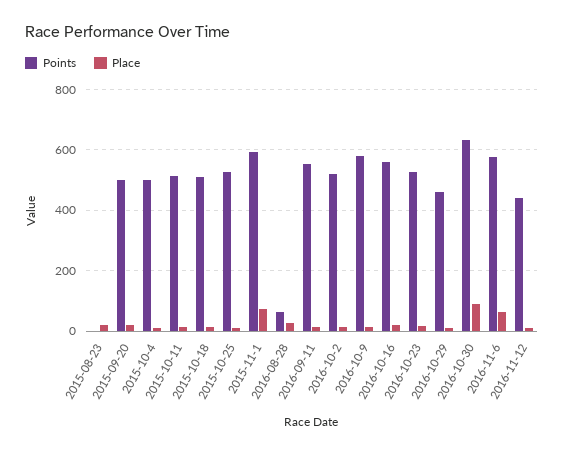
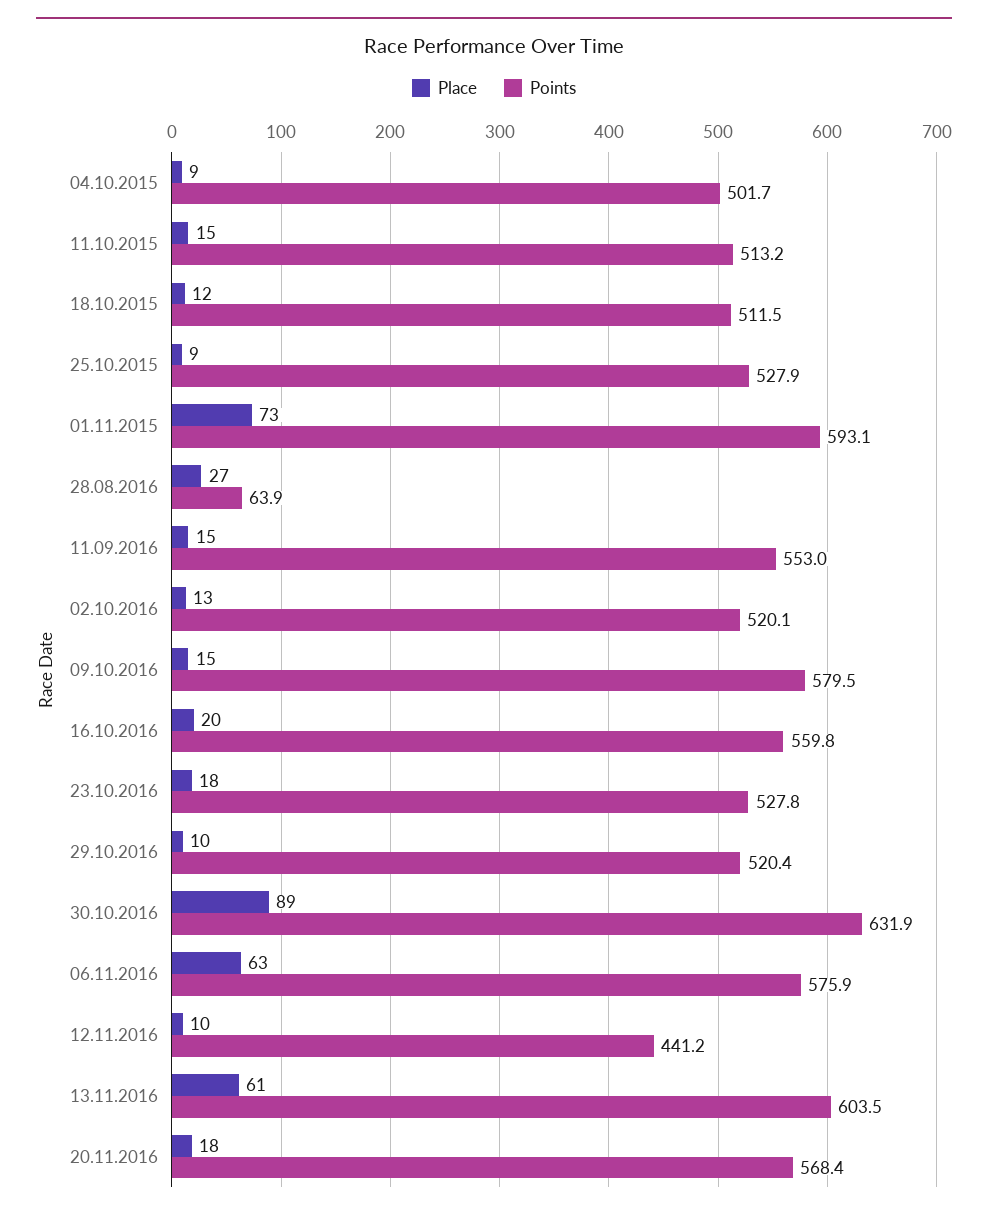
Points, 2015-08-23: 0 -> none
Place, 2015-08-23: 20 -> none
Points, 2015-09-20: 500 -> none
Place, 2015-09-20: 20 -> none
Points, 2016-10-29: 460 -> 520.4
Place, 13.11.2016: none -> 61
Points, 13.11.2016: none -> 603.5
Place, 20.11.2016: none -> 18
Points, 20.11.2016: none -> 568.4

